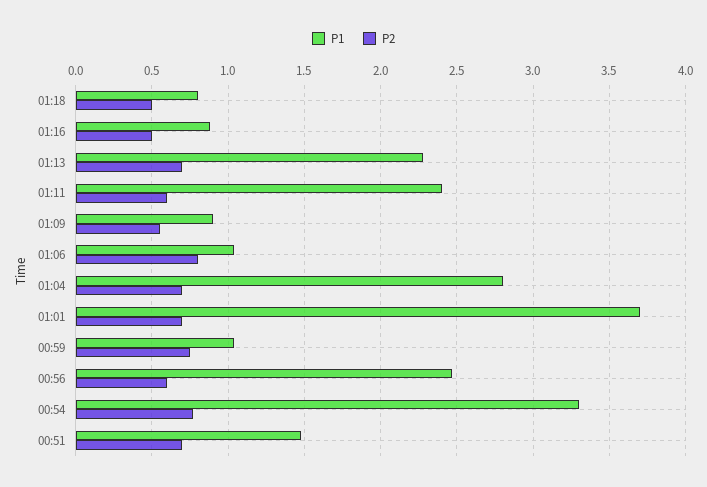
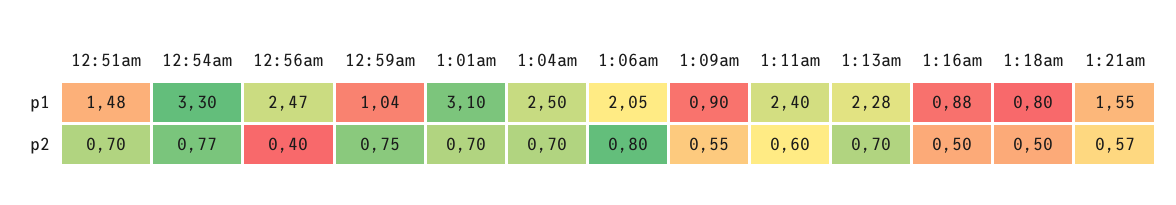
P1, 01:06: 1.05 -> 2.05
P1, 01:04: 2.8 -> 2.5
P1, 01:01: 3.7 -> 3.1
P2, 00:56: 0.6 -> 0.4
P1, 1:21am: none -> 1.55
P2, 1:21am: none -> 0.57

